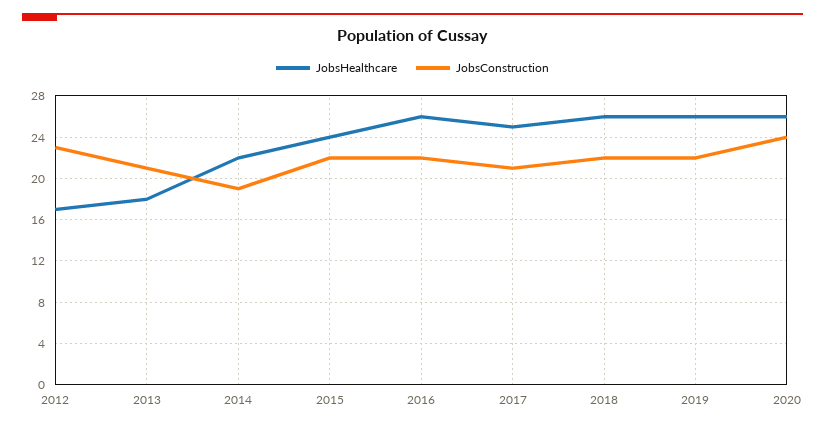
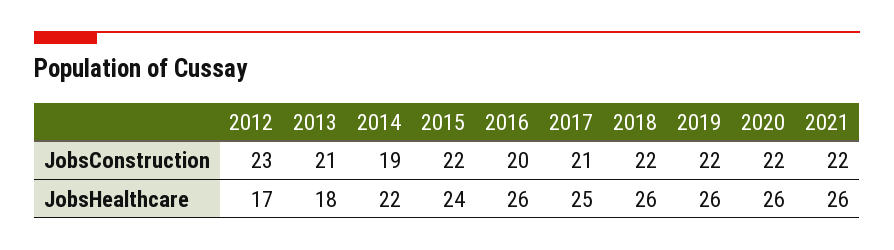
JobsConstruction, 2016: 22 -> 20
JobsConstruction, 2020: 24 -> 22
JobsConstruction, 2021: none -> 22
JobsHealthcare, 2021: none -> 26

